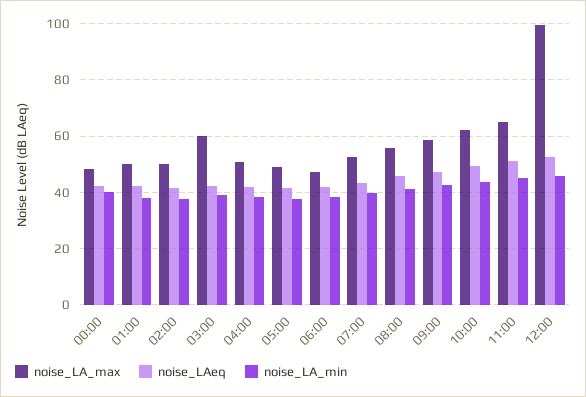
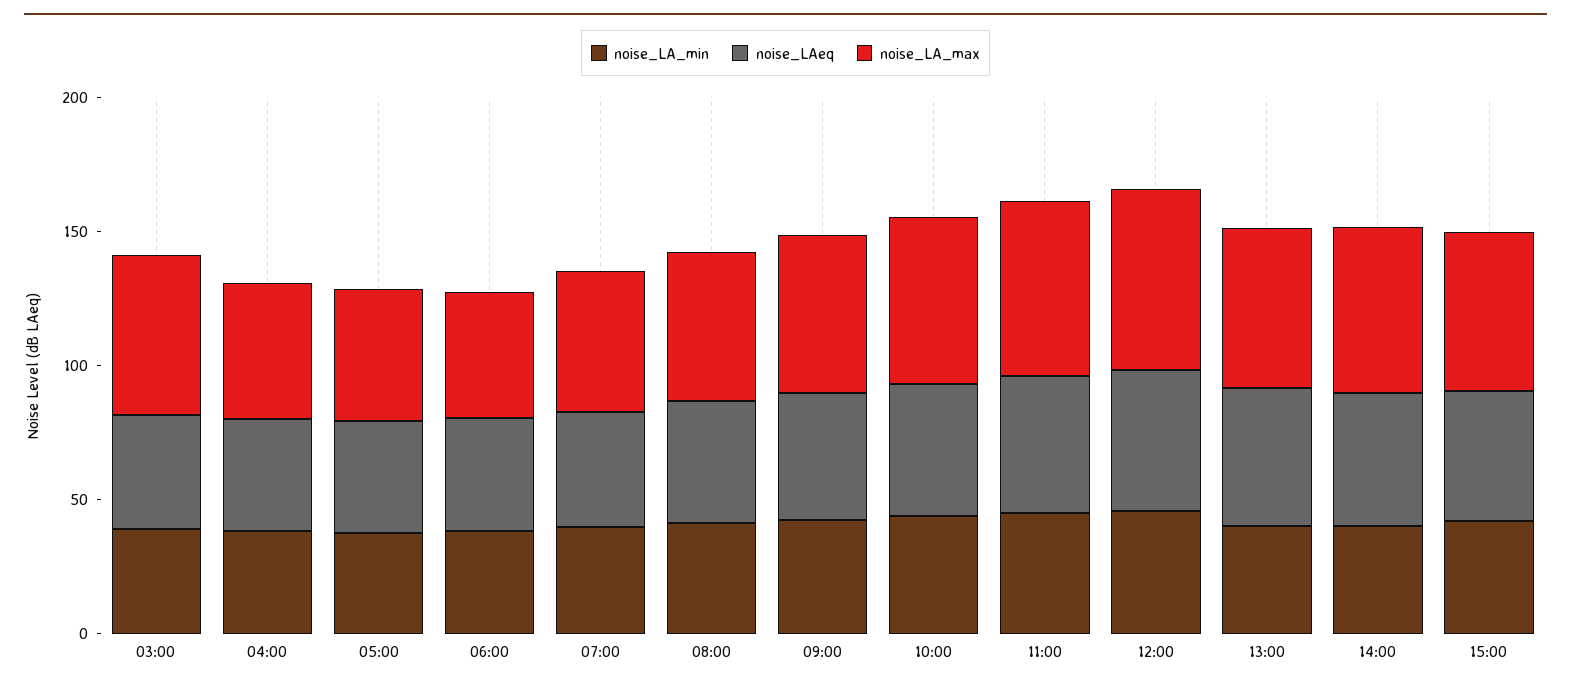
noise_LA_max, 00:00: 47.5 -> none
noise_LAeq, 00:00: 42.5 -> none
noise_LA_min, 00:00: 40 -> none
noise_LA_max, 01:00: 50 -> none
noise_LAeq, 01:00: 42.5 -> none
noise_LA_min, 01:00: 37.5 -> none
noise_LA_max, 02:00: 50 -> none
noise_LAeq, 02:00: 42.5 -> none
noise_LA_min, 02:00: 37.5 -> none
noise_LA_max, 12:00: 100 -> 70
noise_LA_min, 13:00: none -> 40
noise_LAeq, 13:00: none -> 50
noise_LA_max, 13:00: none -> 60
noise_LA_min, 14:00: none -> 40
noise_LAeq, 14:00: none -> 50
noise_LA_max, 14:00: none -> 60
noise_LA_min, 15:00: none -> 40
noise_LAeq, 15:00: none -> 50
noise_LA_max, 15:00: none -> 60

